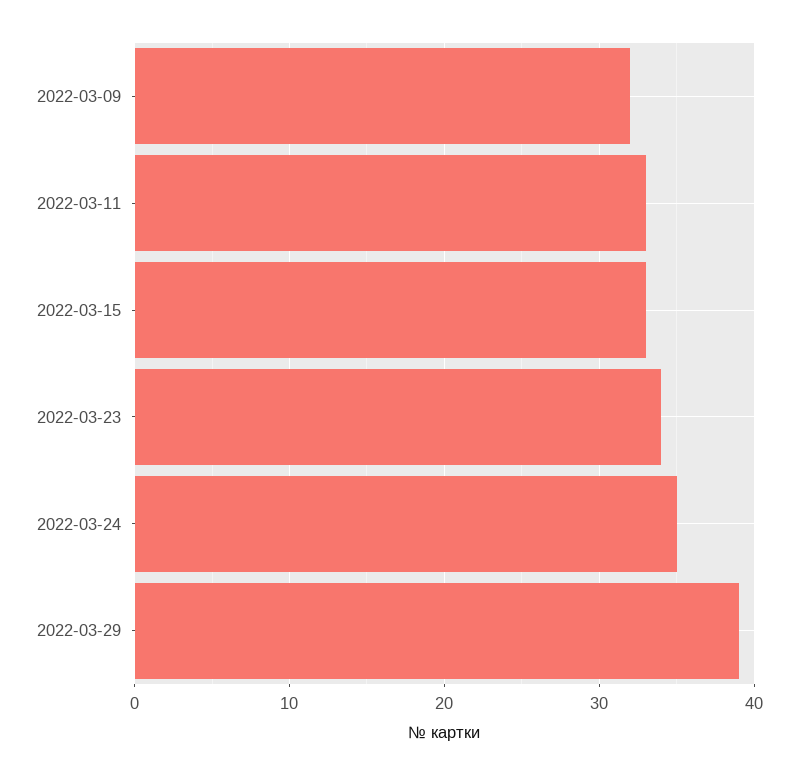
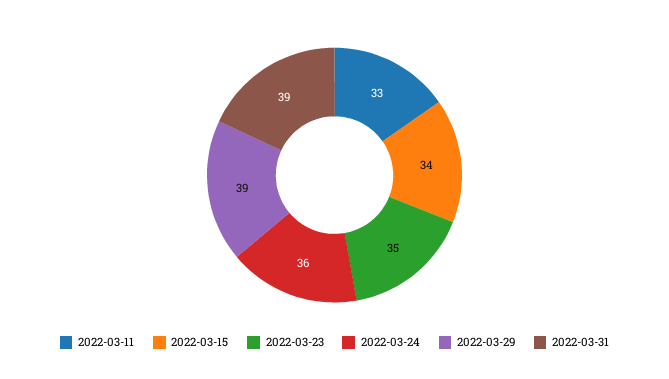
2022-03-09: 32 -> none
2022-03-15: 33 -> 34
2022-03-23: 34 -> 35
2022-03-24: 35 -> 36
2022-03-31: none -> 39

